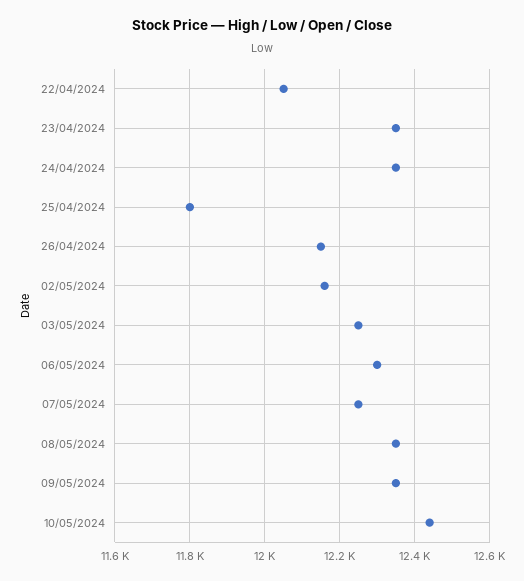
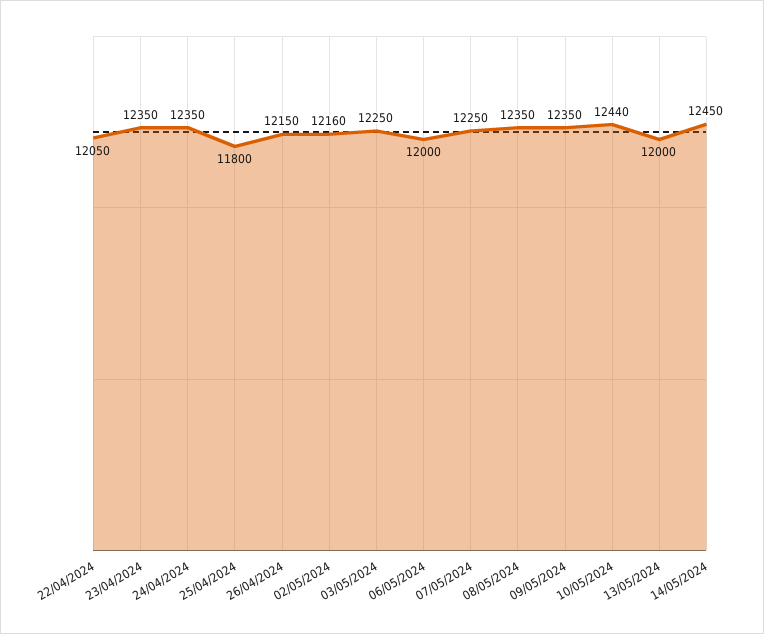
06/05/2024: 12300 -> 12000
13/05/2024: none -> 12000
14/05/2024: none -> 12450

